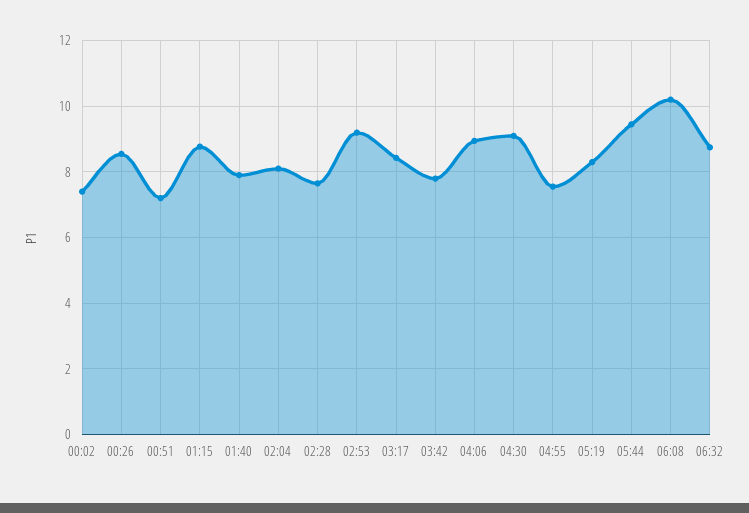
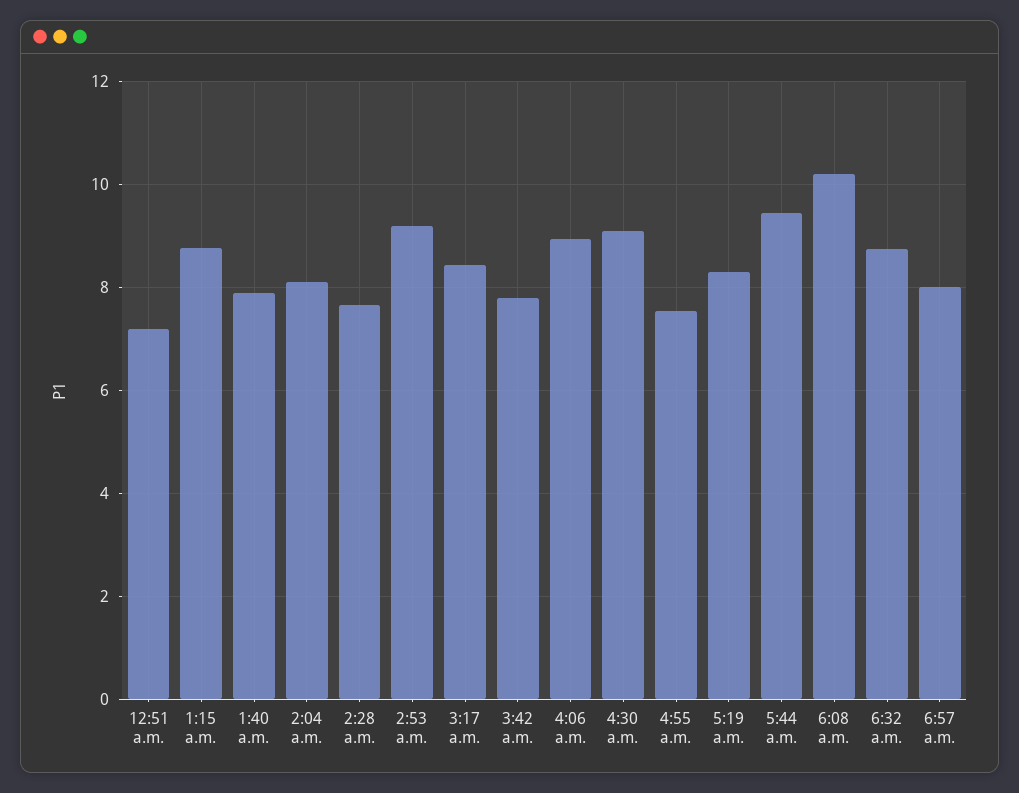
00:02: 7.4 -> none
00:26: 8.6 -> none
6:57 a.m.: none -> 8

